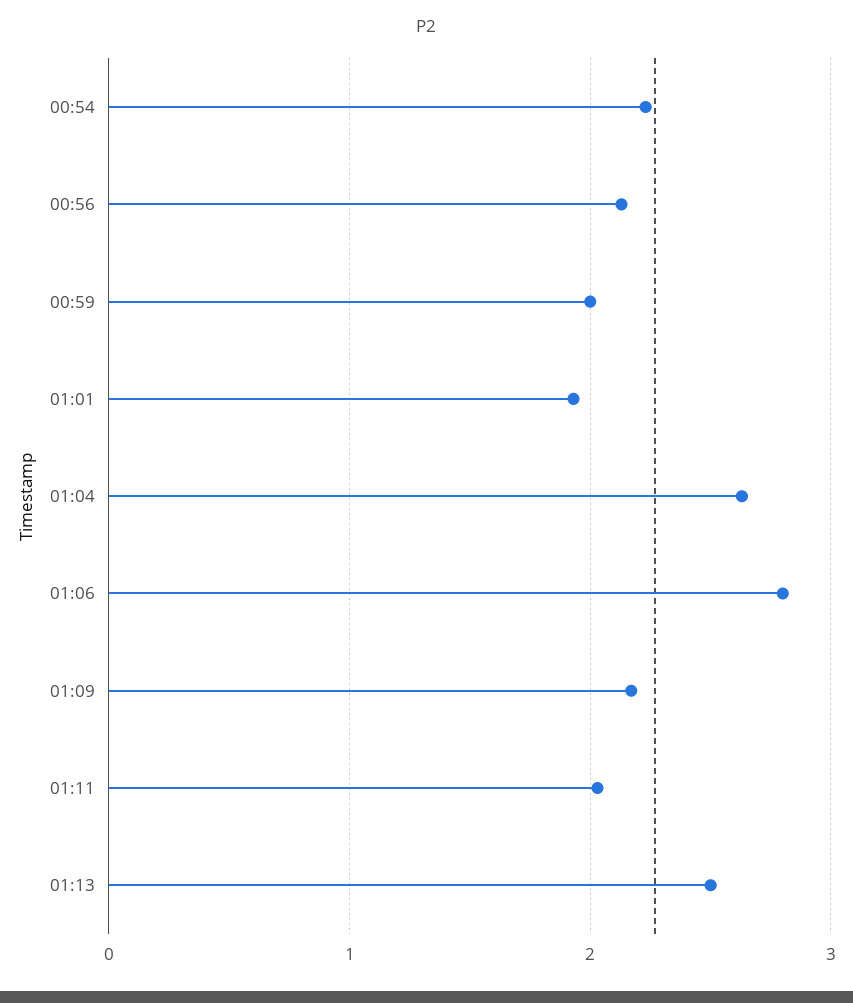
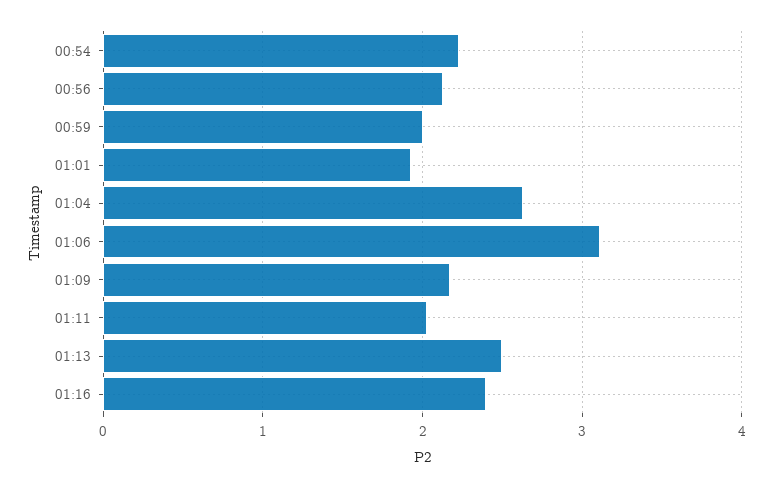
01:06: 2.8 -> 3.1
01:16: none -> 2.4

